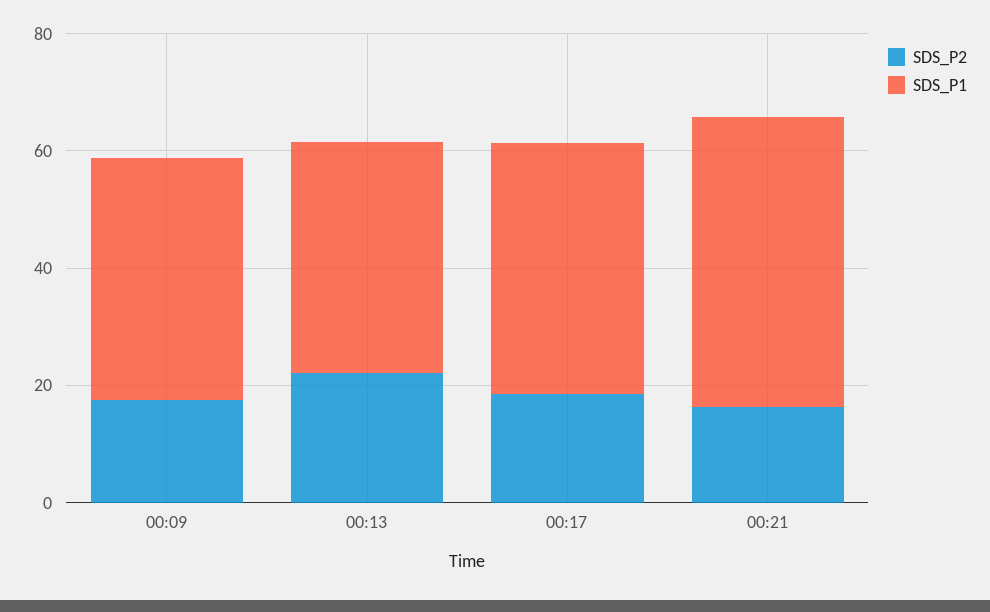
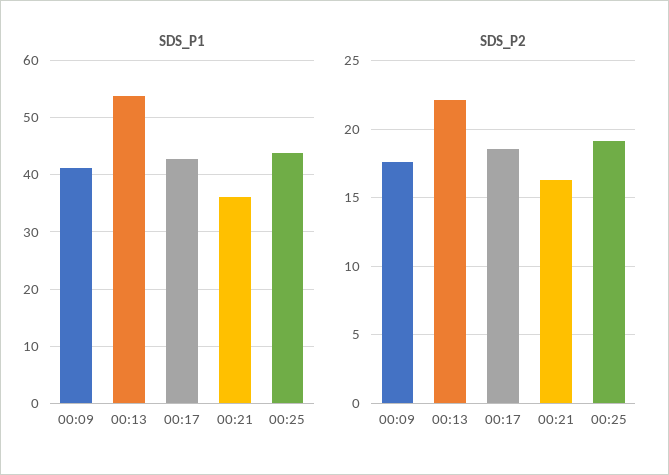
SDS_P1, 00:13: 40 -> 54
SDS_P1, 00:21: 50 -> 36
SDS_P1, 00:25: none -> 44
SDS_P2, 00:25: none -> 19

